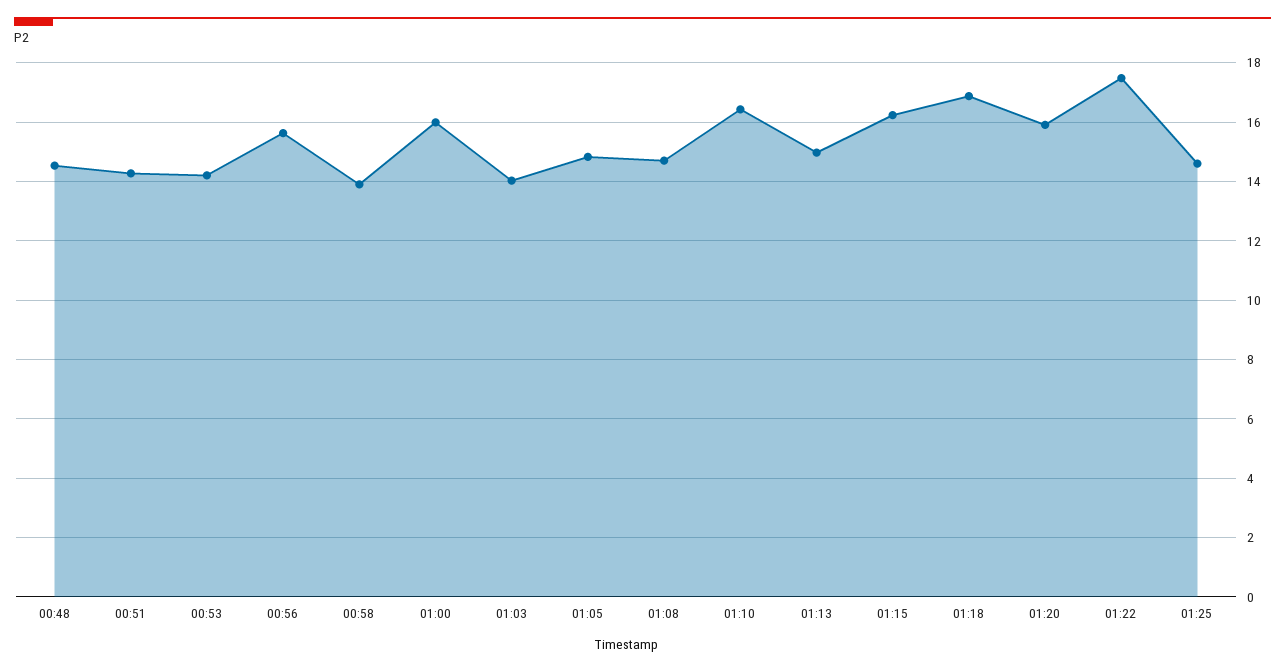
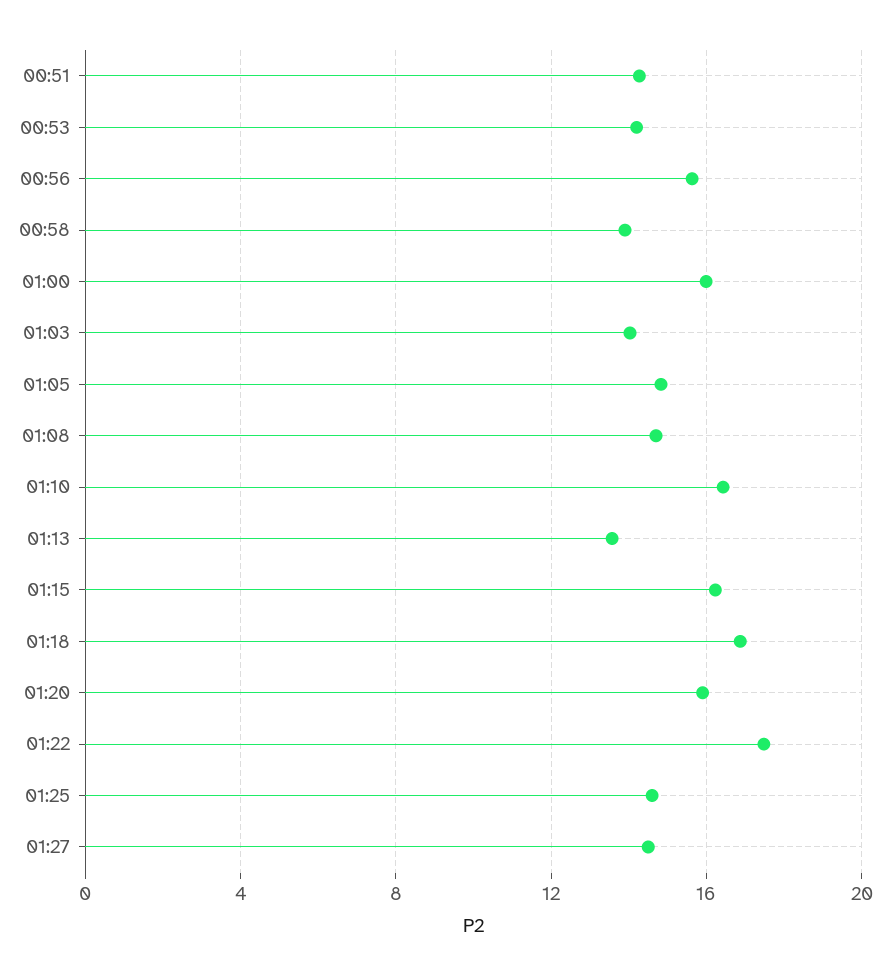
00:48: 14.5 -> none
01:13: 15 -> 13.5
01:27: none -> 14.5

